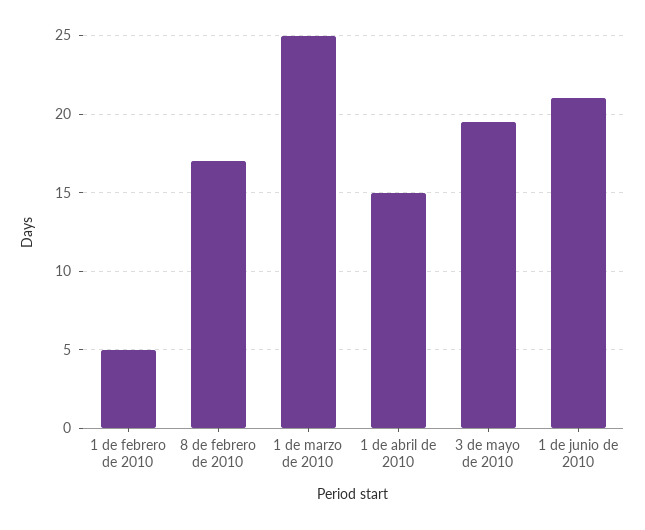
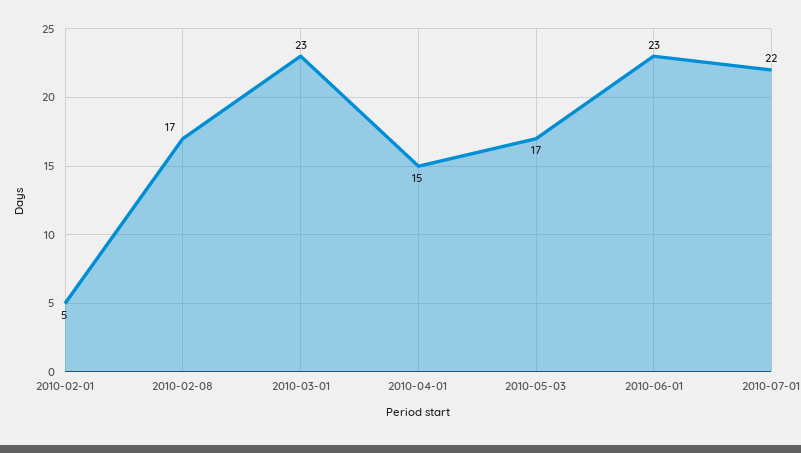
1 de marzo de 2010: 25 -> 23
3 de mayo de 2010: 19.5 -> 17
1 de junio de 2010: 21 -> 23
2010-07-01: none -> 22

